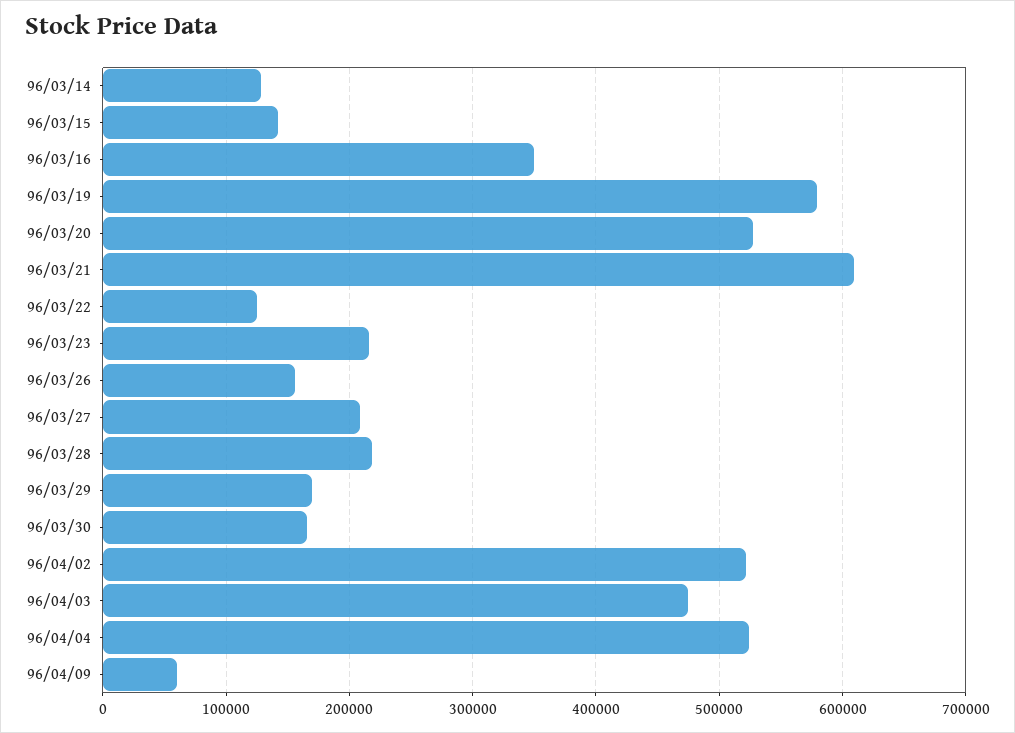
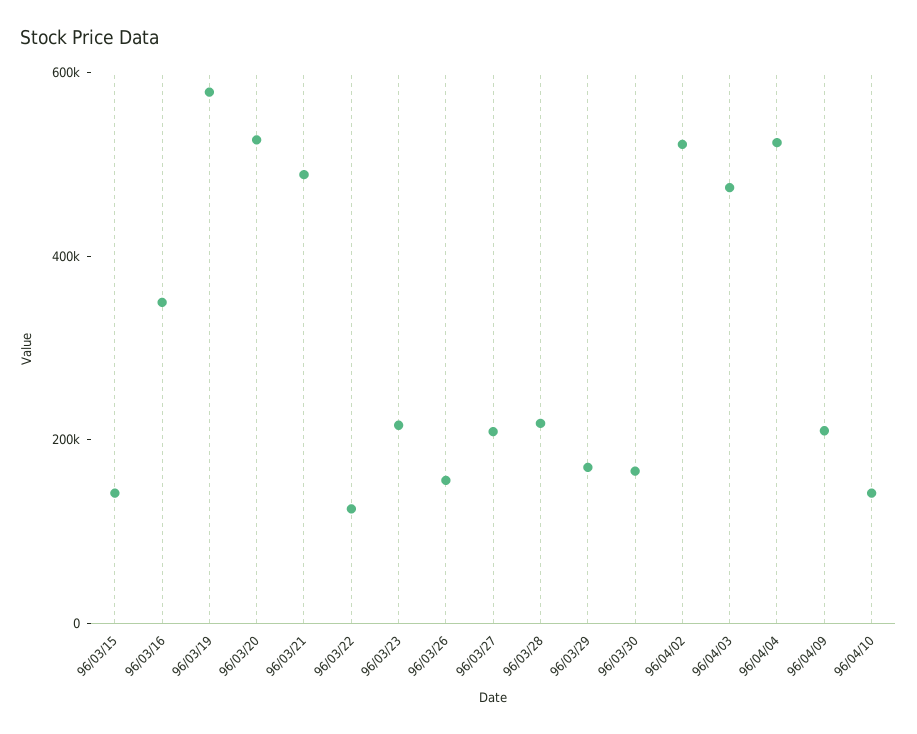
96/03/14: 130000 -> none
96/03/21: 610000 -> 500000
96/04/09: 60000 -> 200000
96/04/10: none -> 150000

